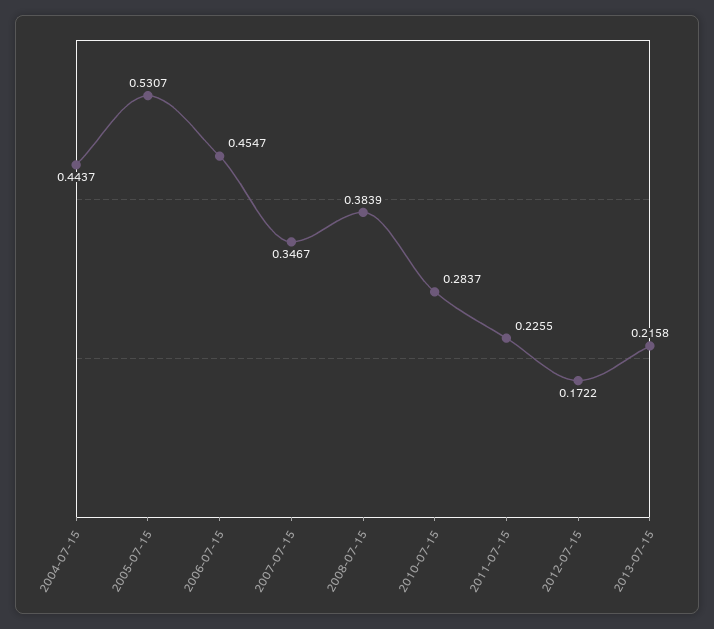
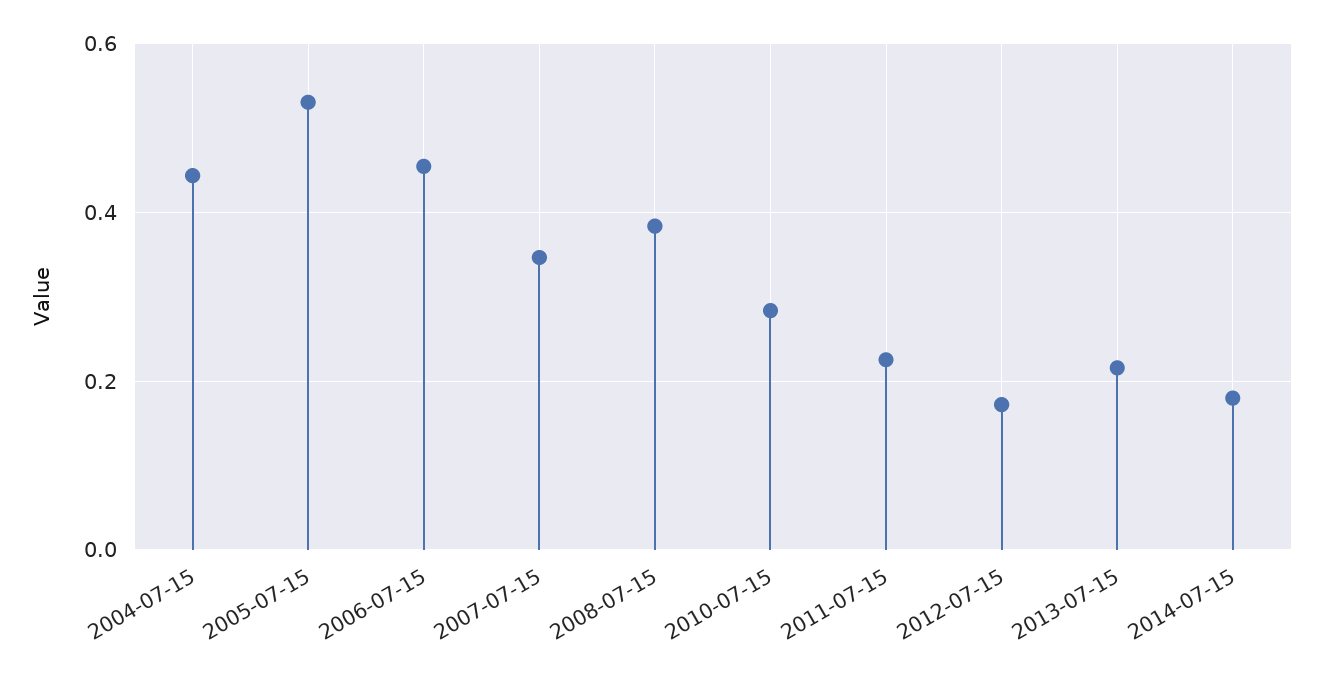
2014-07-15: none -> 0.18

